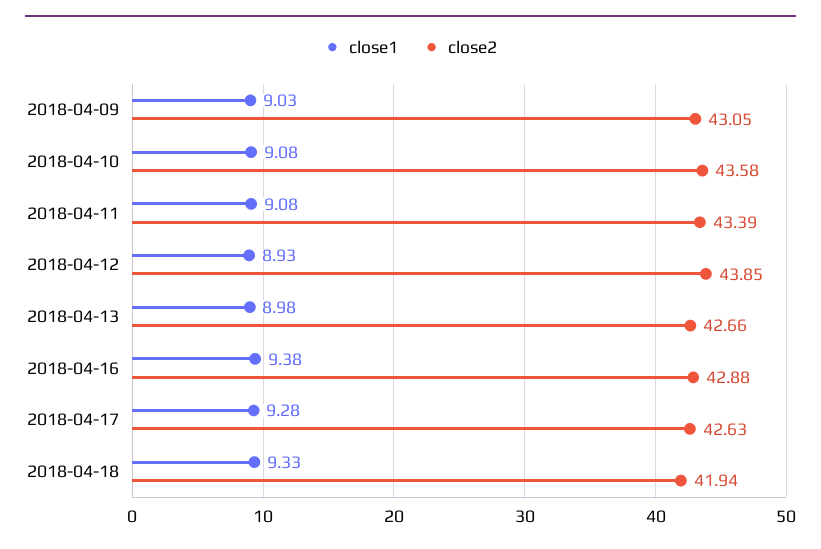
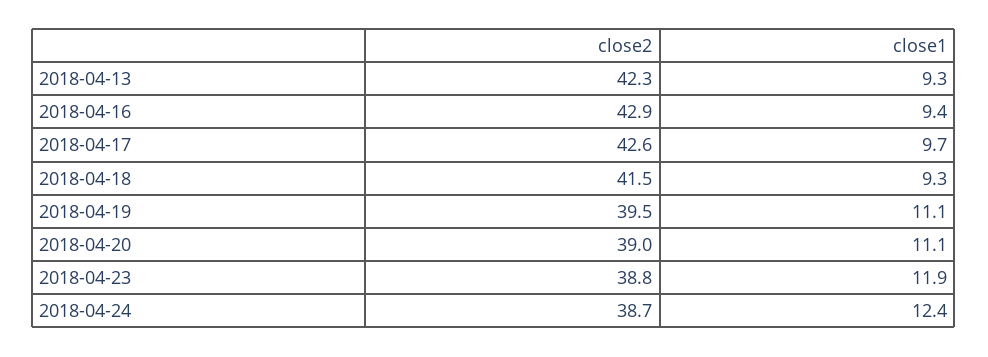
close1, 2018-04-09: 9.03 -> none
close2, 2018-04-09: 43.05 -> none
close1, 2018-04-10: 9.08 -> none
close2, 2018-04-10: 43.58 -> none
close1, 2018-04-11: 9.08 -> none
close2, 2018-04-11: 43.39 -> none
close1, 2018-04-12: 8.93 -> none
close2, 2018-04-12: 43.85 -> none
close1, 2018-04-13: 8.98 -> 9.3
close2, 2018-04-13: 42.66 -> 42.3
close1, 2018-04-17: 9.28 -> 9.7
close2, 2018-04-18: 41.94 -> 41.5
close2, 2018-04-19: none -> 39.5
close1, 2018-04-19: none -> 11.1
close2, 2018-04-20: none -> 39
close1, 2018-04-20: none -> 11.1
close2, 2018-04-23: none -> 38.8
close1, 2018-04-23: none -> 11.9
close2, 2018-04-24: none -> 38.7
close1, 2018-04-24: none -> 12.4

